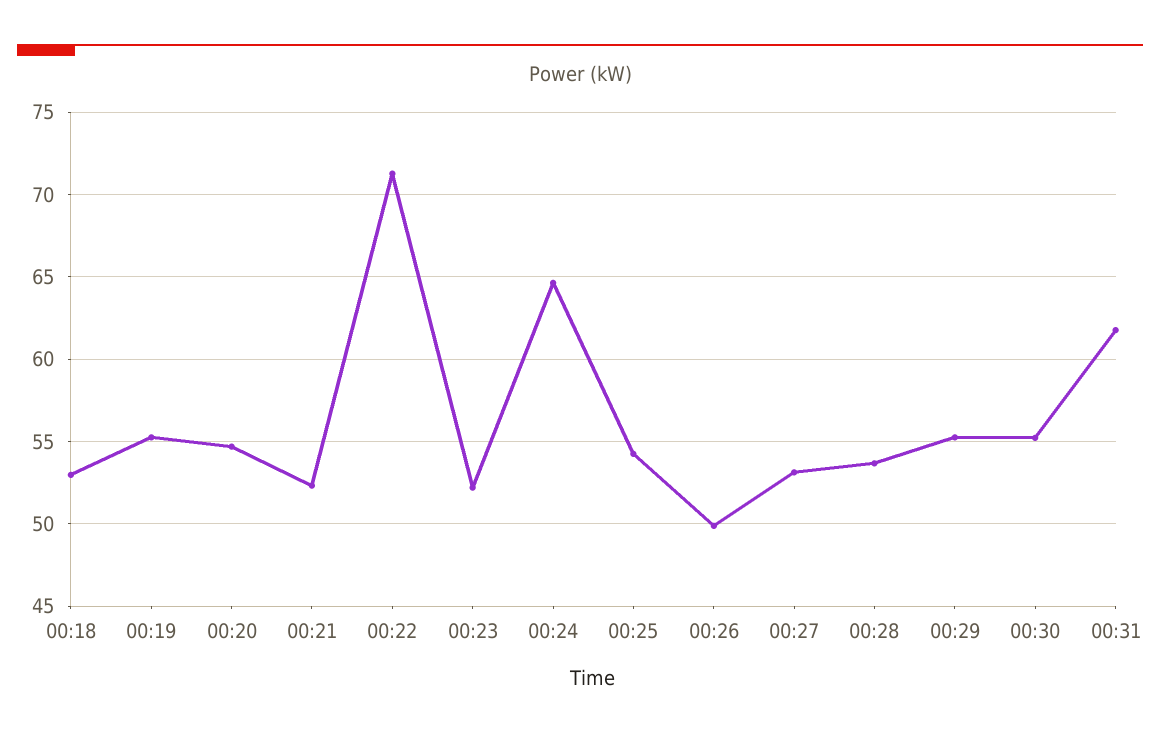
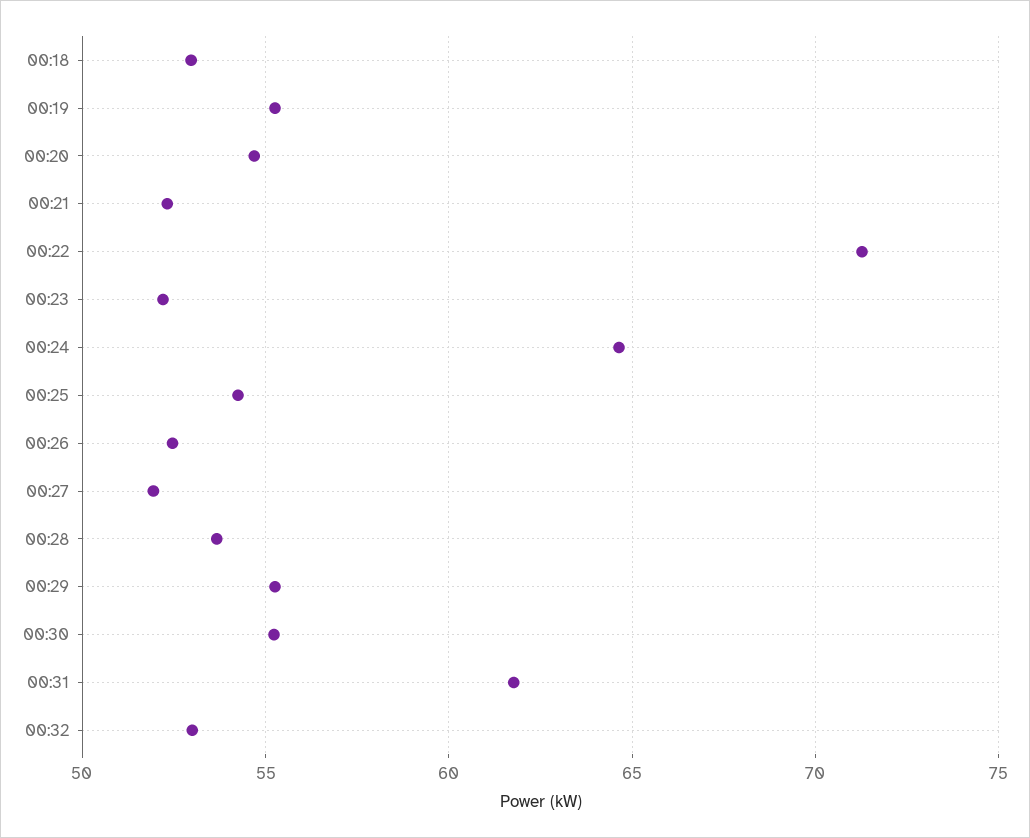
00:26: 50 -> 52.5
00:27: 53 -> 52
00:32: none -> 53

